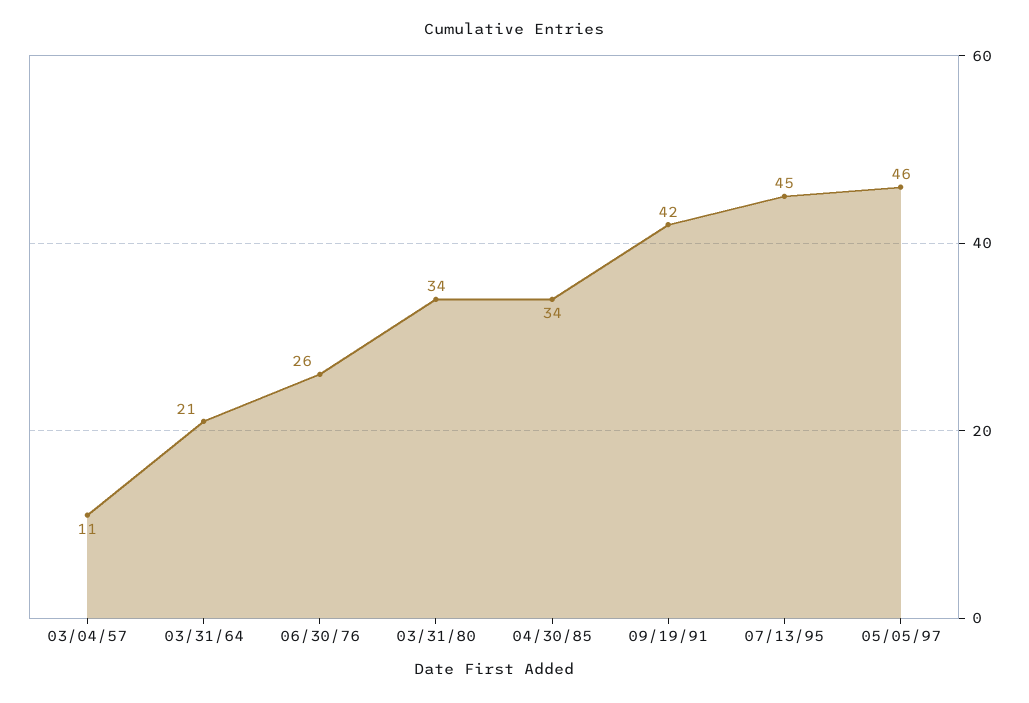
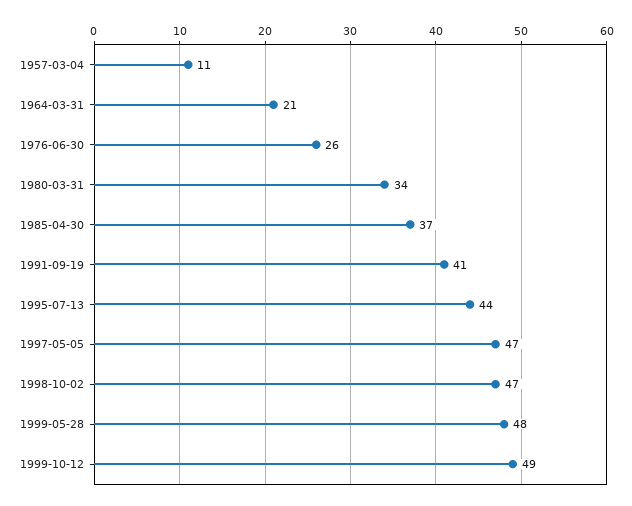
04/30/85: 34 -> 37
09/19/91: 42 -> 41
07/13/95: 45 -> 44
05/05/97: 46 -> 47
1998-10-02: none -> 47
1999-05-28: none -> 48
1999-10-12: none -> 49

